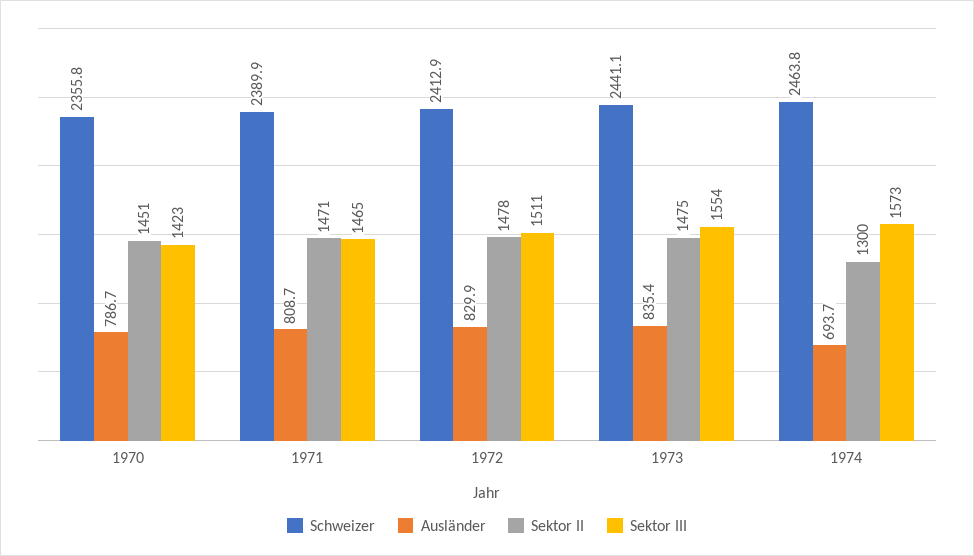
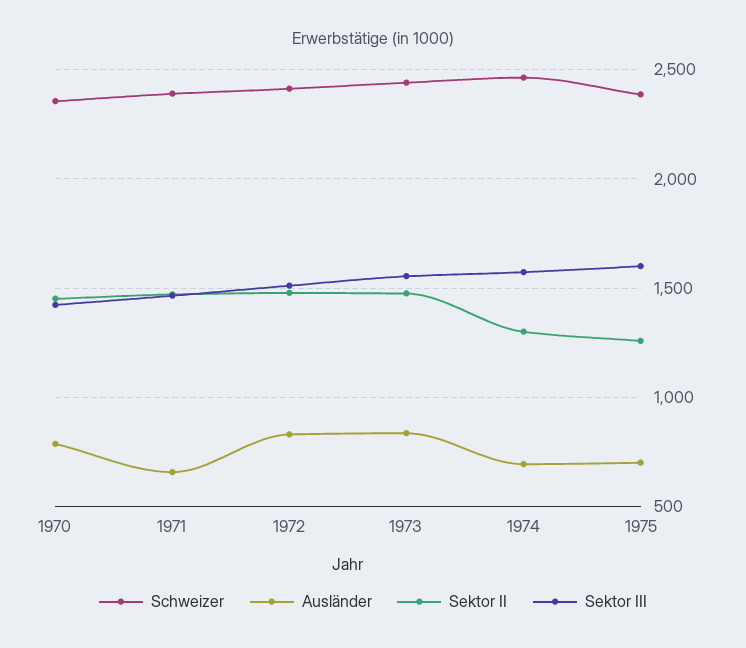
Ausländer, 1971: 808.7 -> 650
Schweizer, 1975: none -> 2400
Ausländer, 1975: none -> 700
Sektor II, 1975: none -> 1250
Sektor III, 1975: none -> 1600

